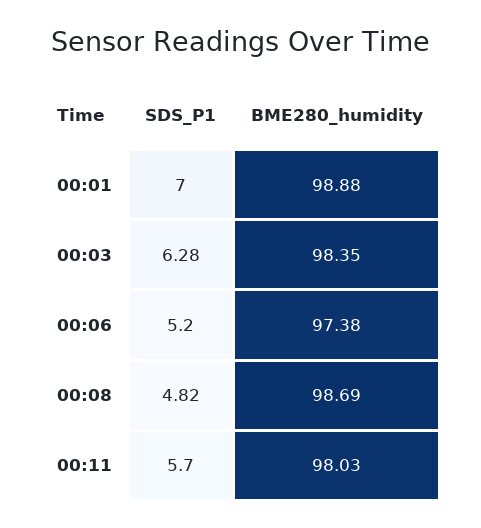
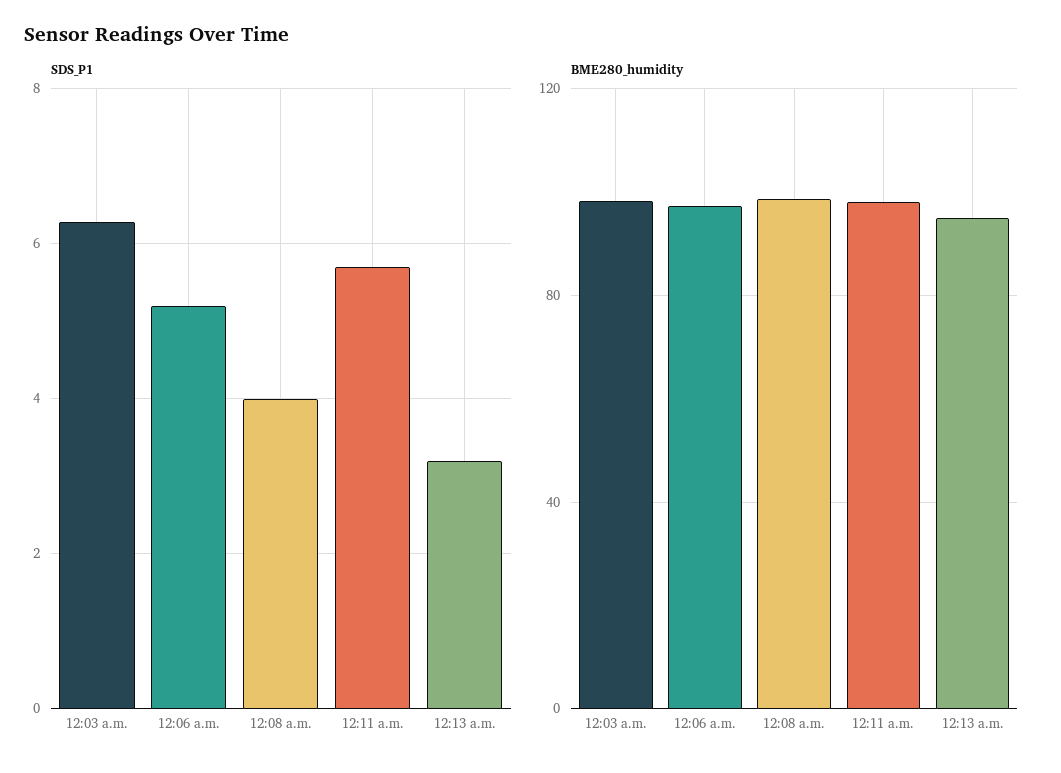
SDS_P1, 00:01: 7 -> none
BME280_humidity, 00:01: 98.88 -> none
SDS_P1, 00:08: 4.82 -> 4
SDS_P1, 12:13 a.m.: none -> 3.2
BME280_humidity, 12:13 a.m.: none -> 95

